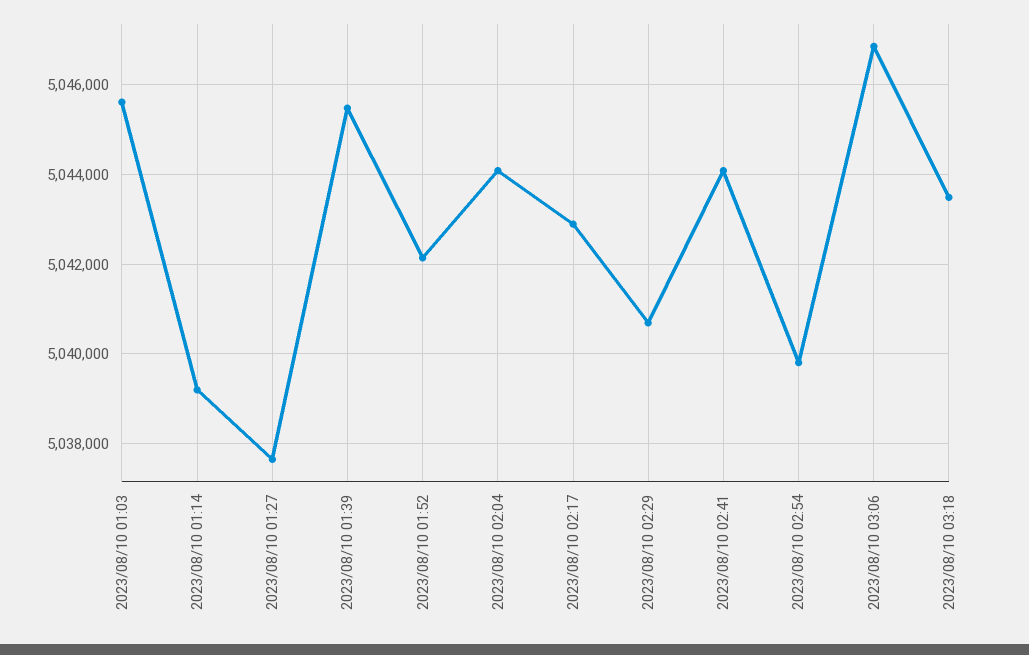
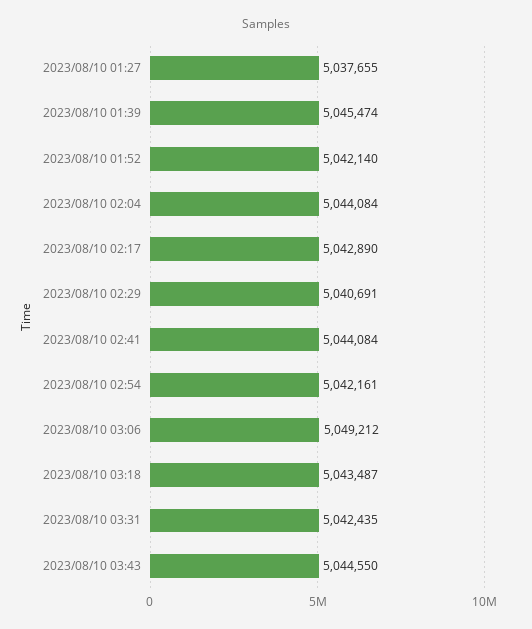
2023/08/10 01:03: 5045600 -> none
2023/08/10 01:14: 5039200 -> none
2023/08/10 02:54: 5039800 -> 5042161
2023/08/10 03:06: 5046800 -> 5049212
2023/08/10 03:31: none -> 5042435
2023/08/10 03:43: none -> 5044550

